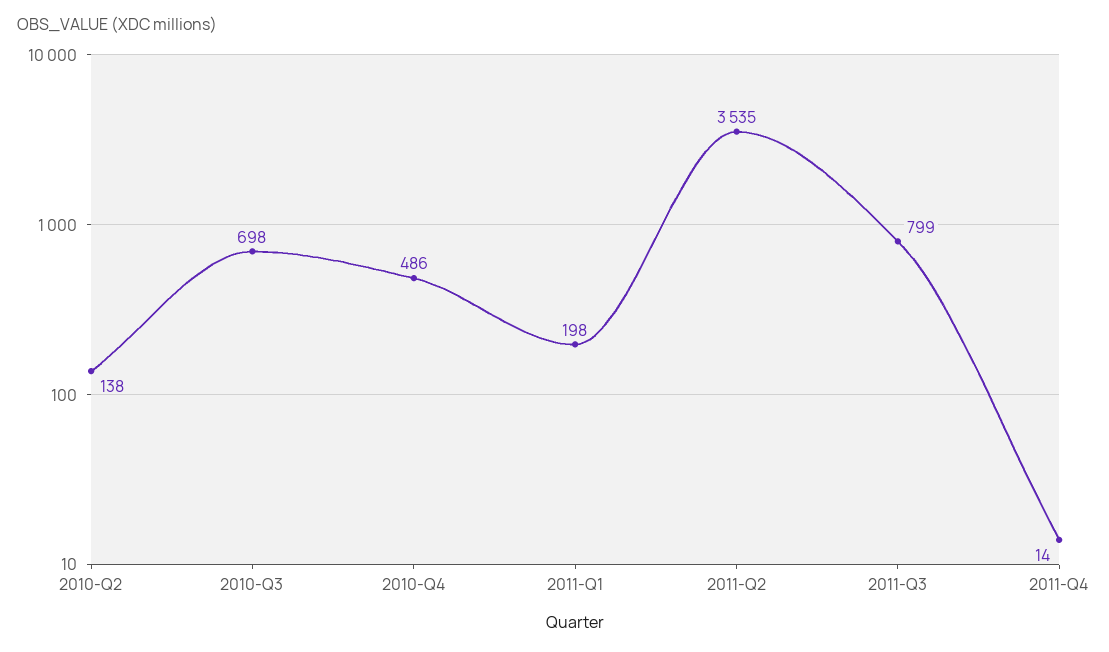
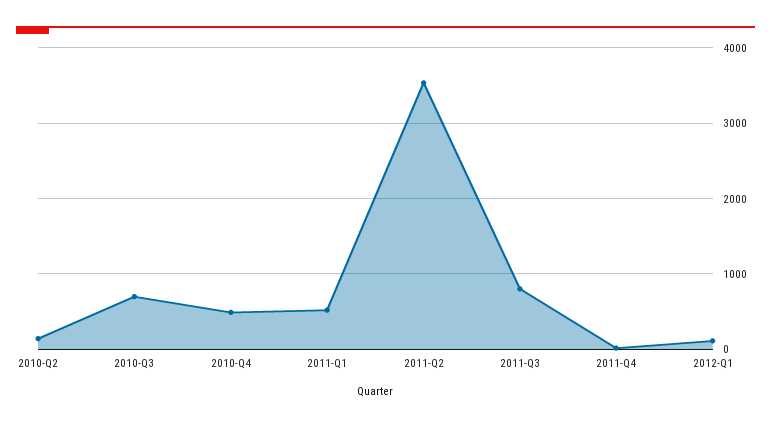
2011-Q1: 198 -> 500
2012-Q1: none -> 100

